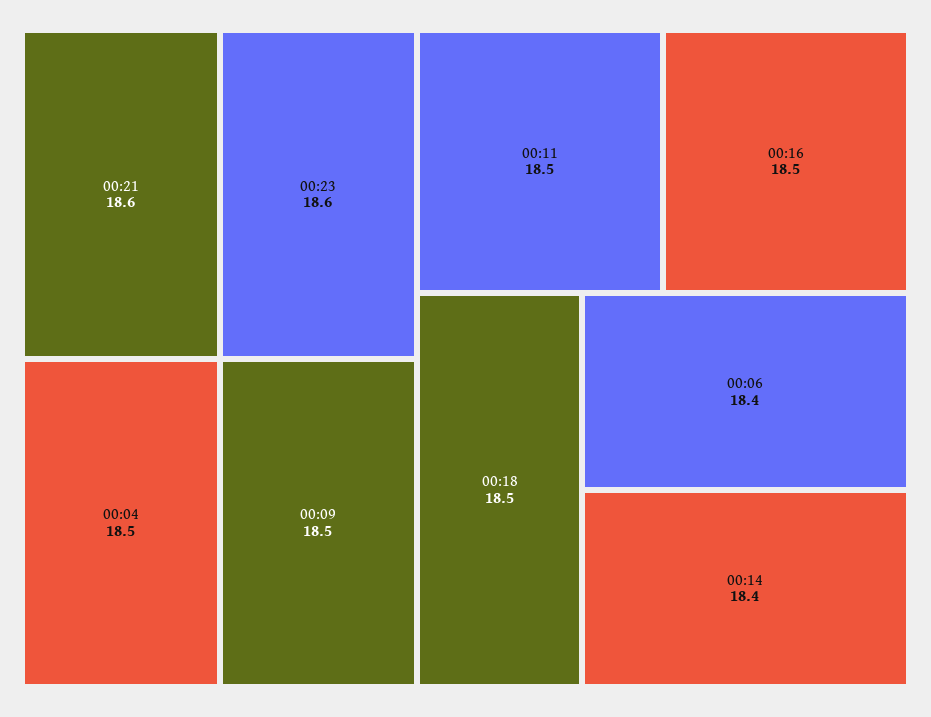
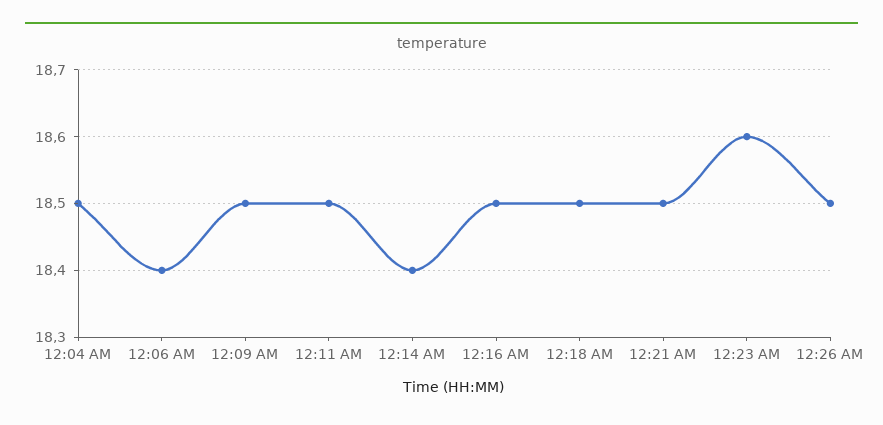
00:21: 18.6 -> 18.5
12:26 AM: none -> 18.5

